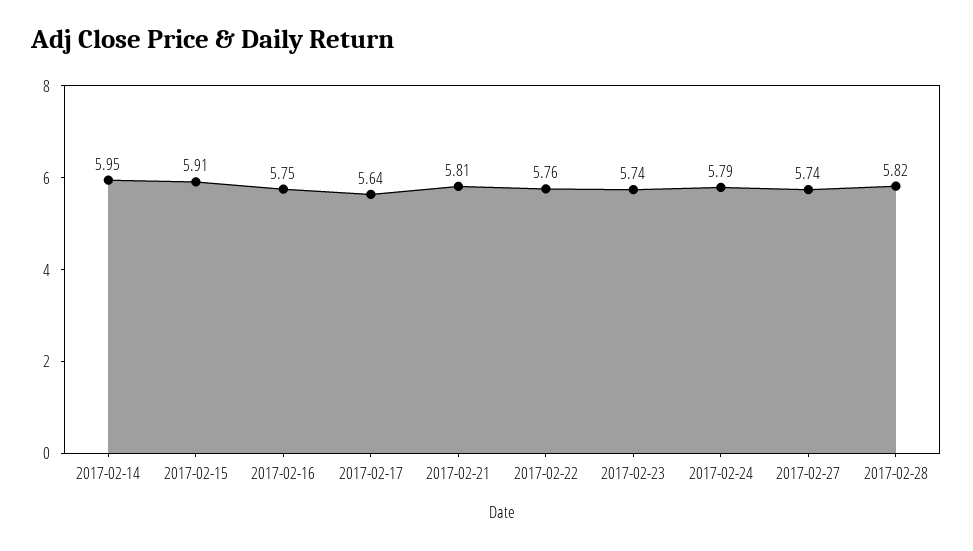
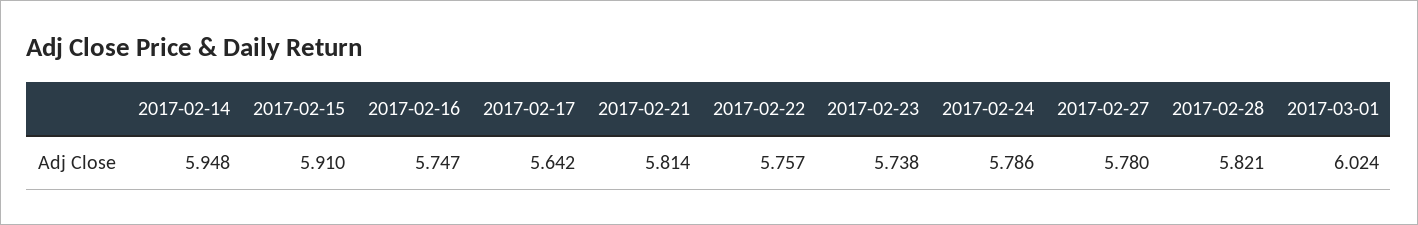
2017-02-27: 5.74 -> 5.78
2017-03-01: none -> 6.024

